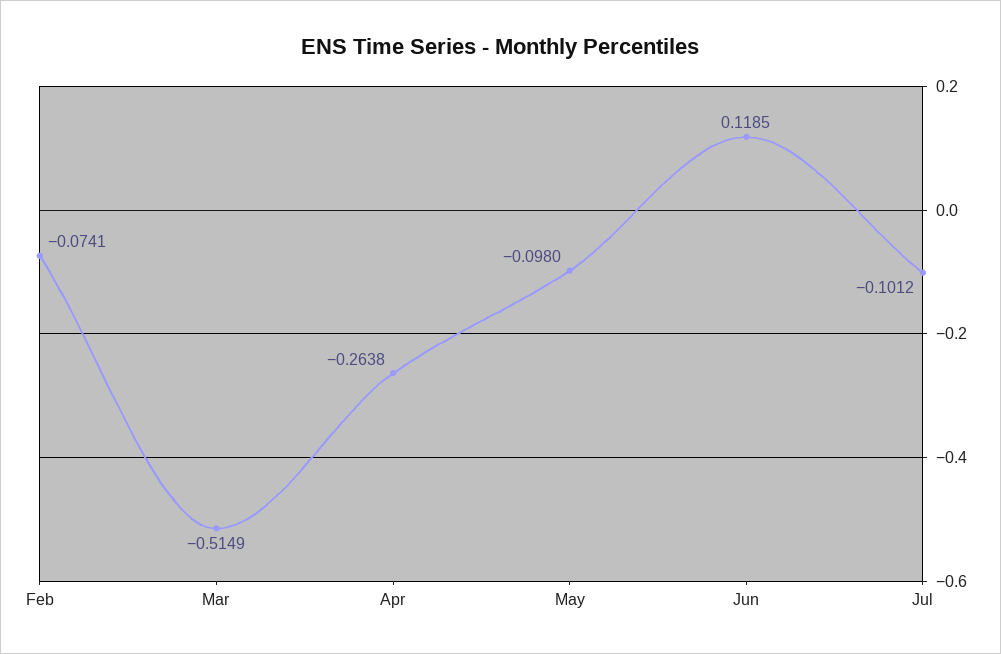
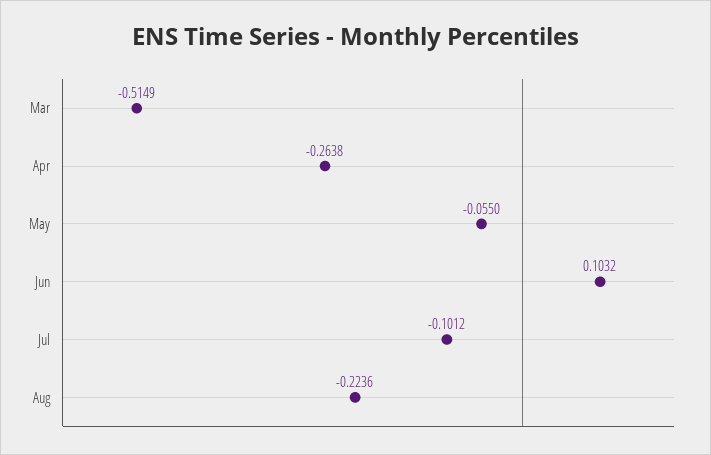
Feb: -0.0741 -> none
May: -0.098 -> -0.055
Jun: 0.1185 -> 0.1032
Aug: none -> -0.2236

